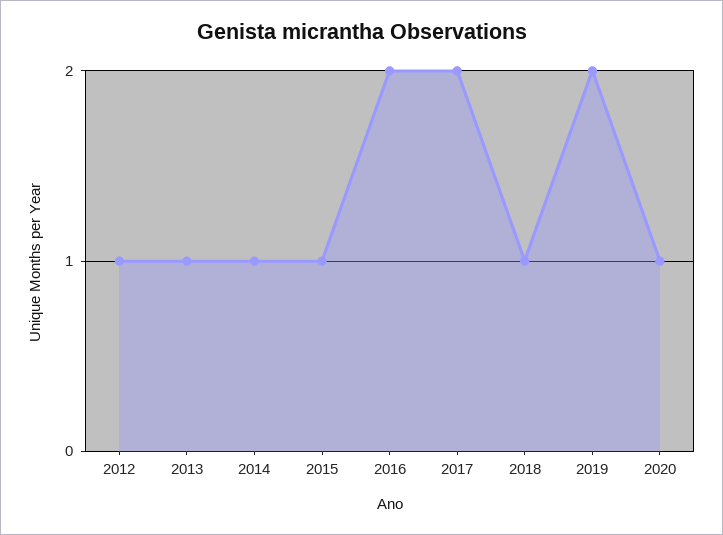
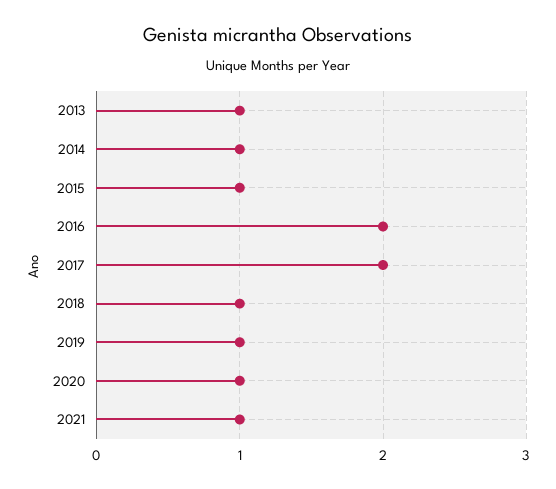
2012: 1 -> none
2019: 2 -> 1
2021: none -> 1

